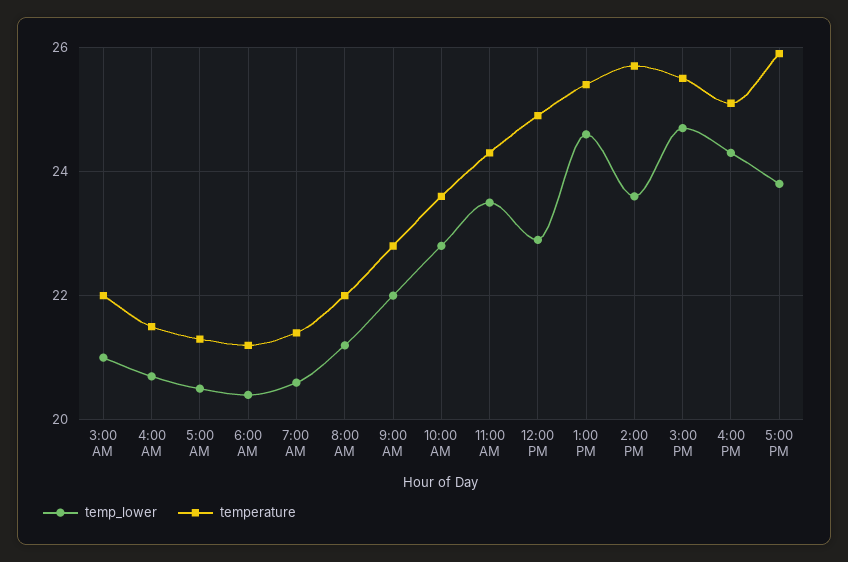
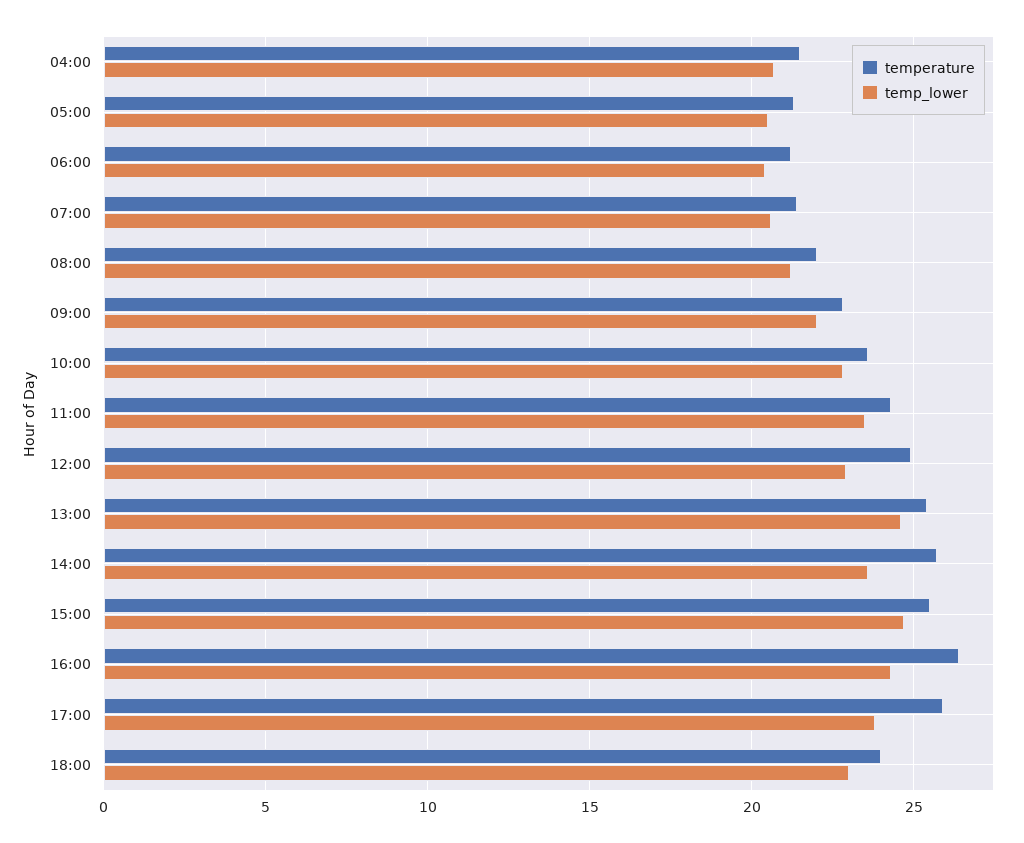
temp_lower, 3:00 AM: 21 -> none
temperature, 3:00 AM: 22 -> none
temperature, 4:00 PM: 25 -> 26.5
temperature, 18:00: none -> 24
temp_lower, 18:00: none -> 23

